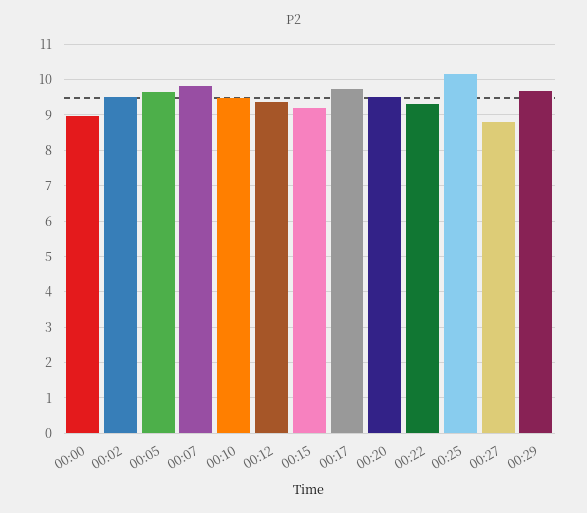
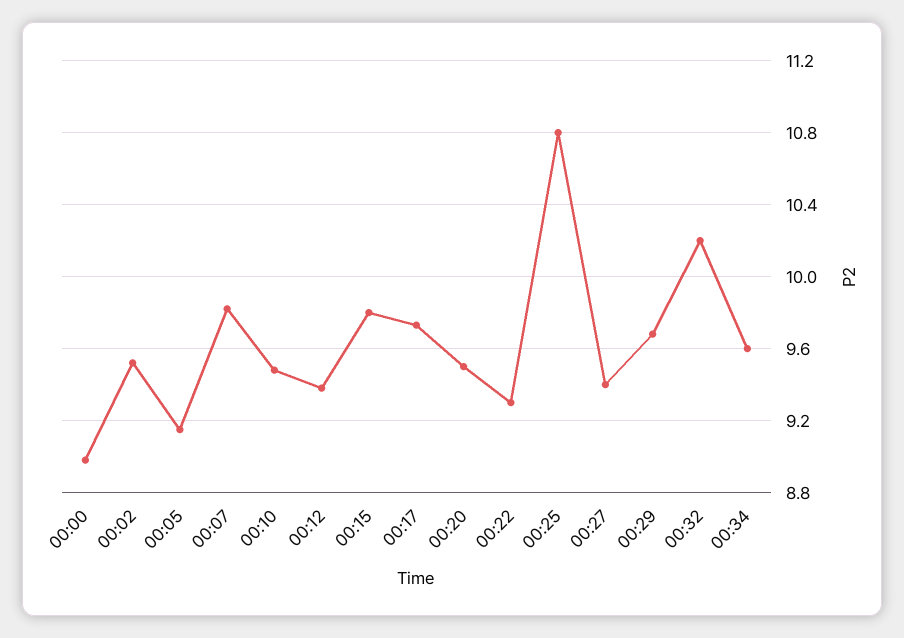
00:05: 9.6 -> 9.15
00:15: 9.2 -> 9.8
00:25: 10.2 -> 10.8
00:27: 8.8 -> 9.4
00:32: none -> 10.2
00:34: none -> 9.6

